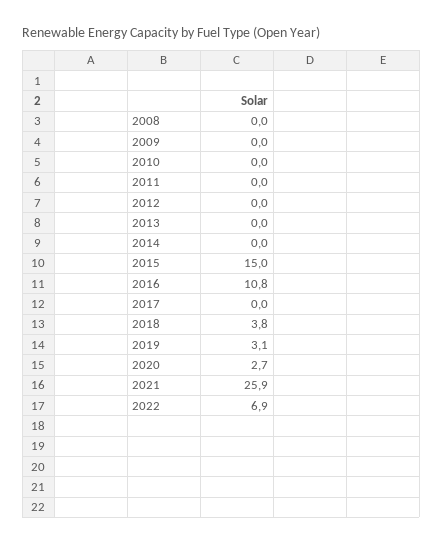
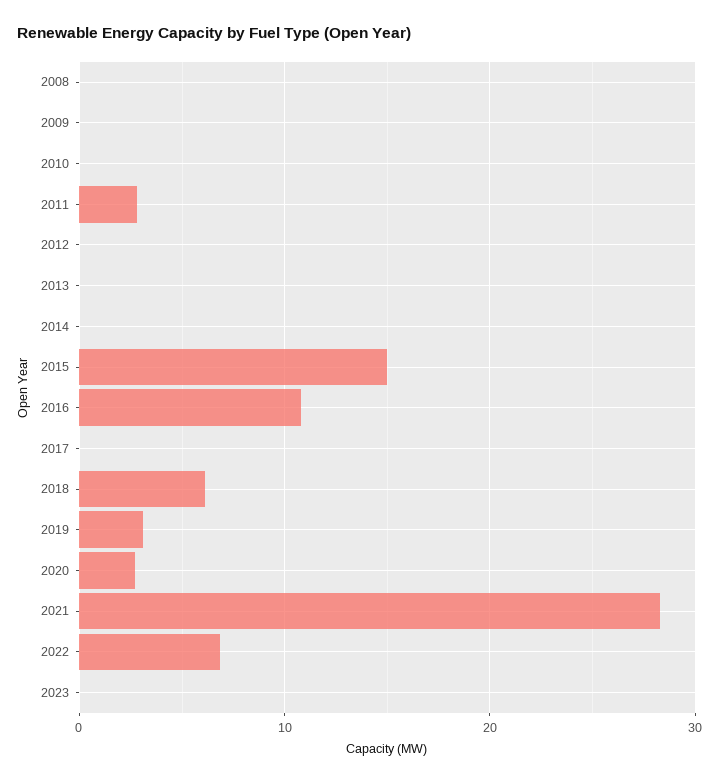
2011: 0 -> 3
2018: 3.8 -> 6
2021: 25.9 -> 28
2023: none -> 0

